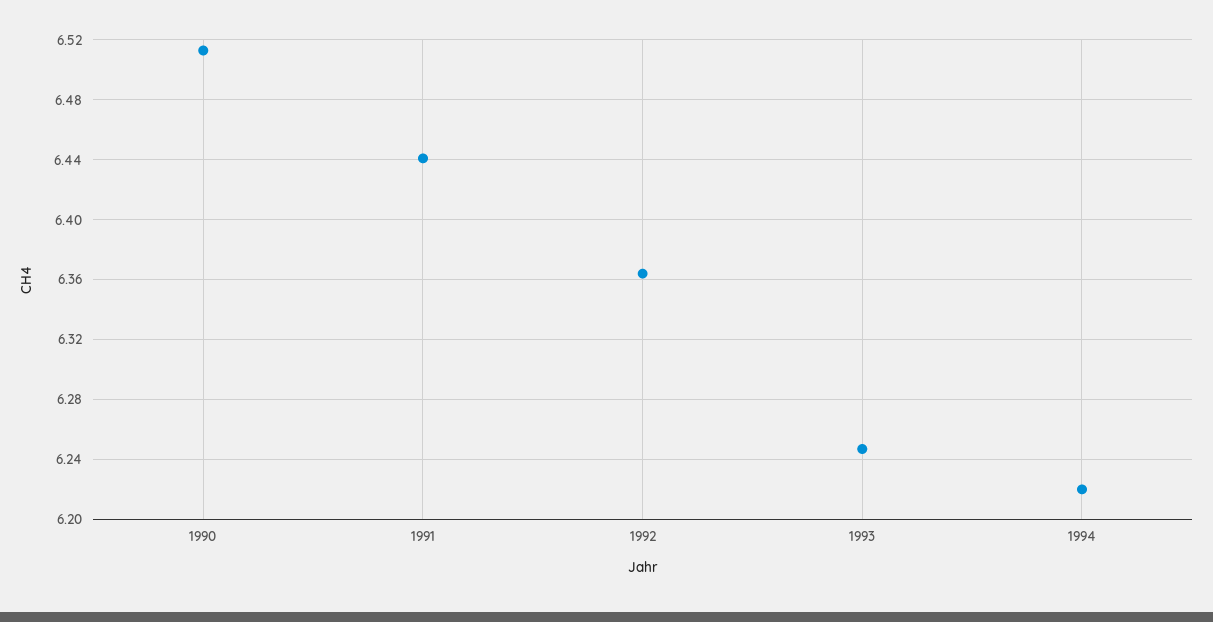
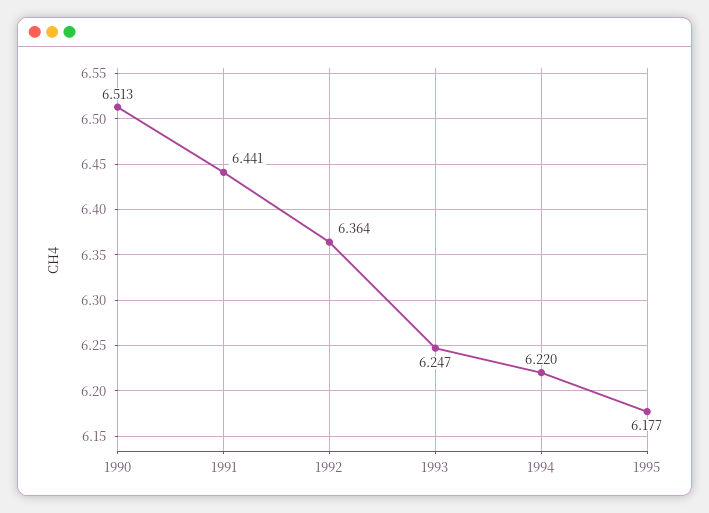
1995: none -> 6.177

